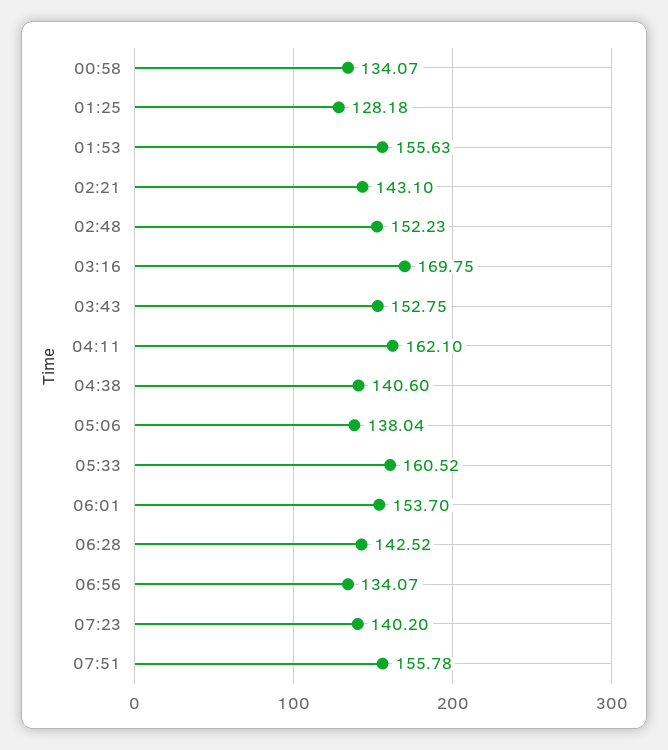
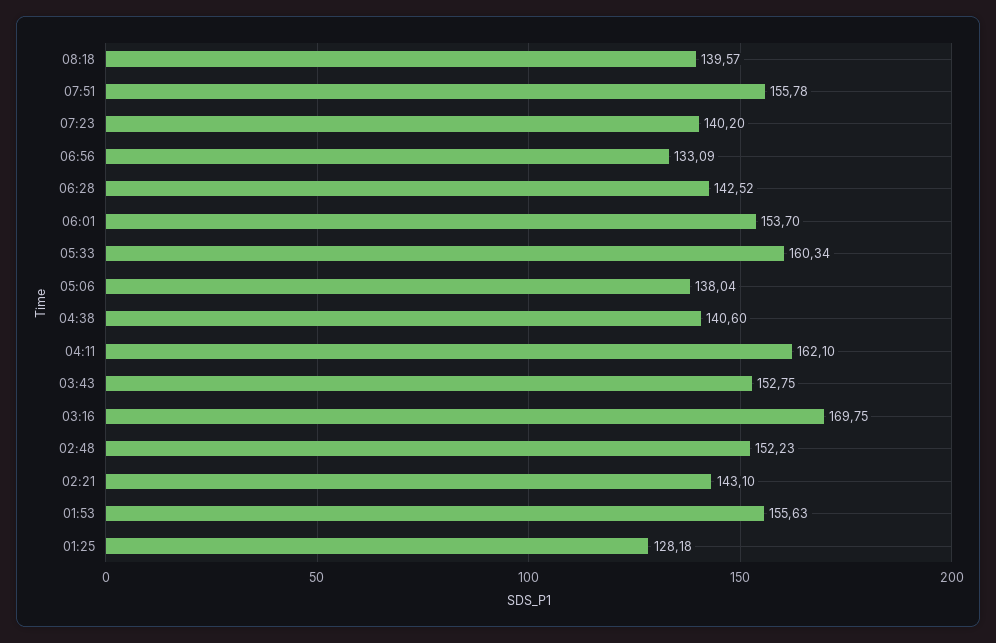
00:58: 134.07 -> none
05:33: 160.52 -> 160.34
06:56: 134.07 -> 133.09
08:18: none -> 139.57

